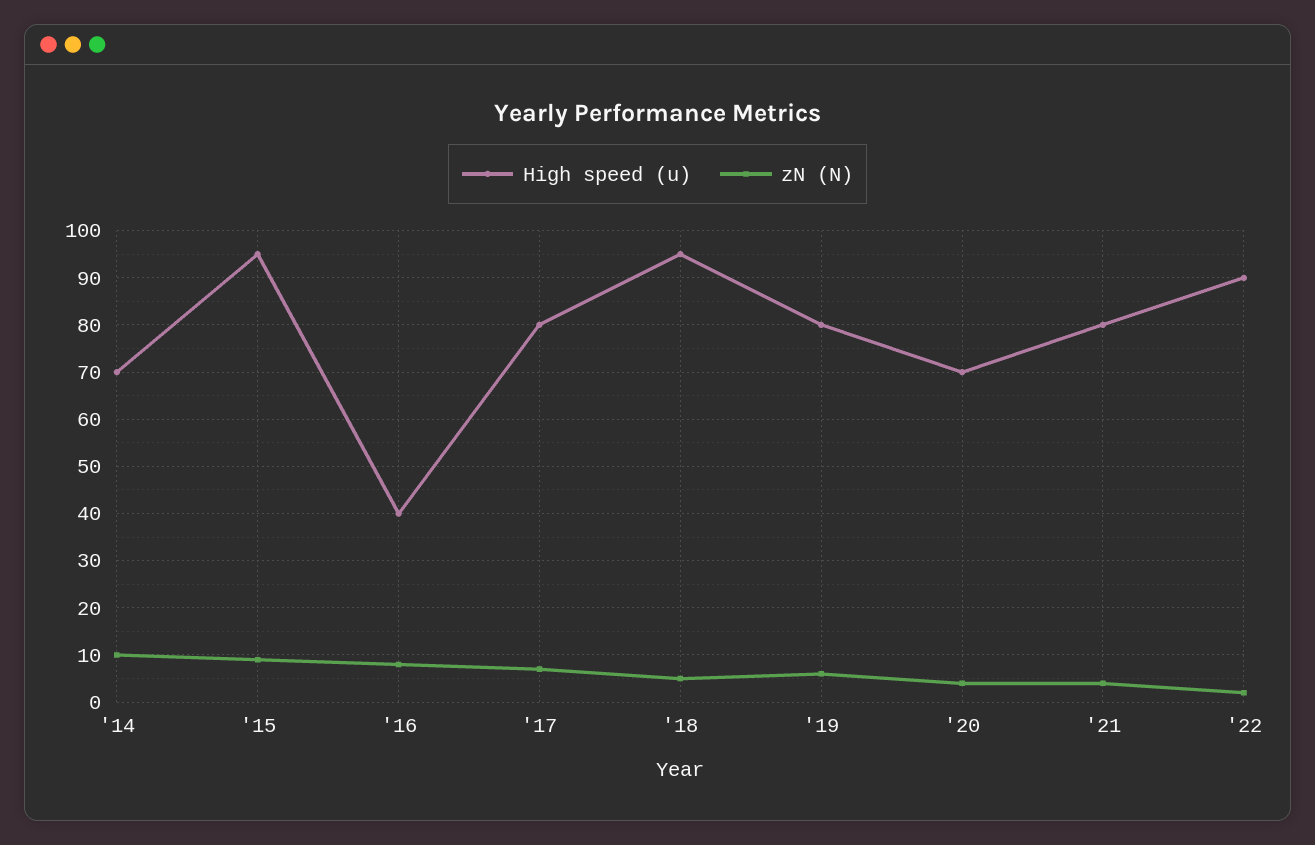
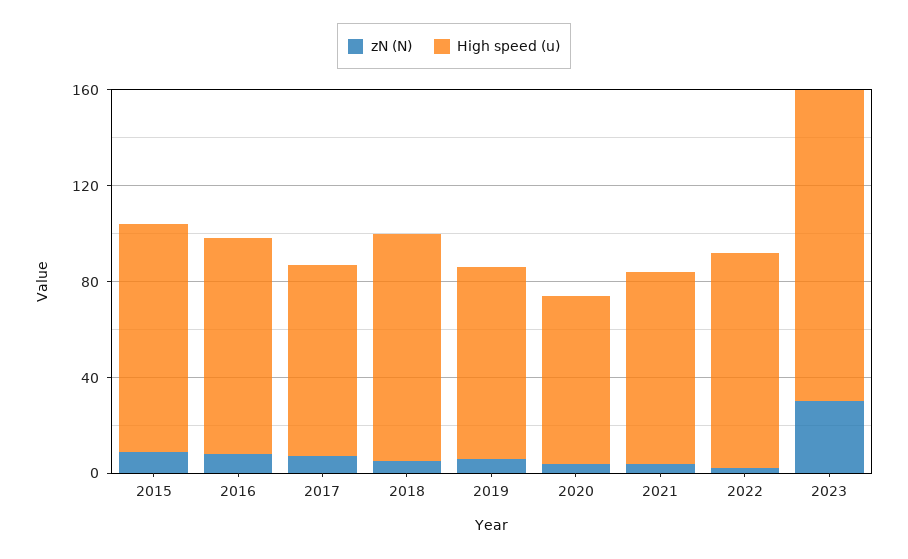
High speed (u), '14: 70 -> none
zN (N), '14: 10 -> none
High speed (u), '16: 40 -> 90
zN (N), 2023: none -> 30
High speed (u), 2023: none -> 130

